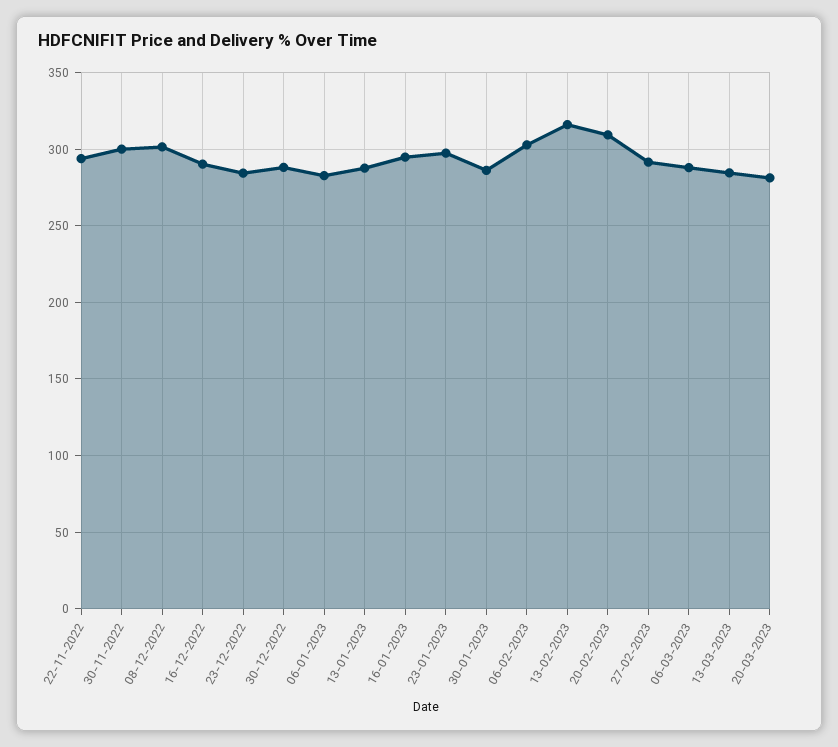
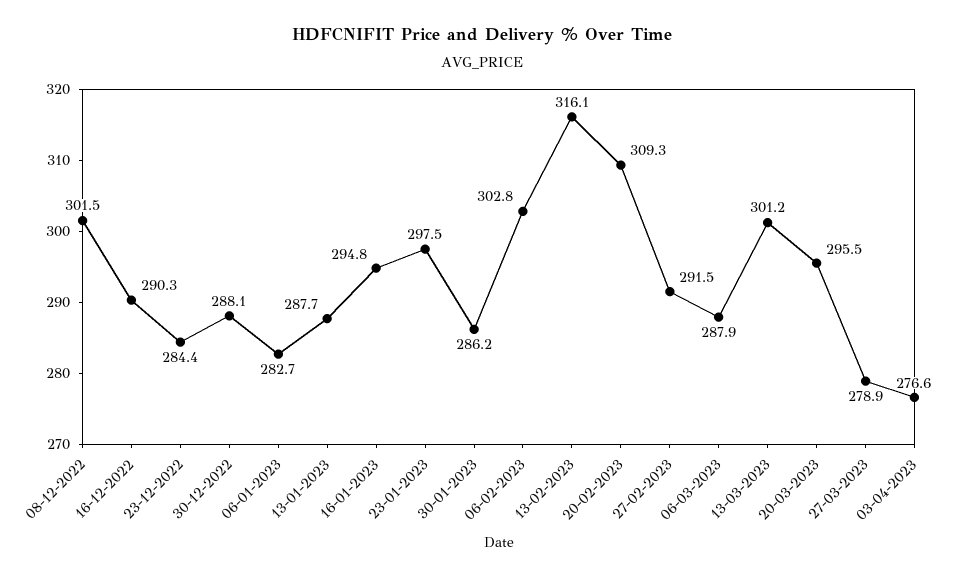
22-11-2022: 295 -> none
30-11-2022: 300 -> none
13-03-2023: 285 -> 301.2
20-03-2023: 280 -> 295.5
27-03-2023: none -> 278.9
03-04-2023: none -> 276.6

